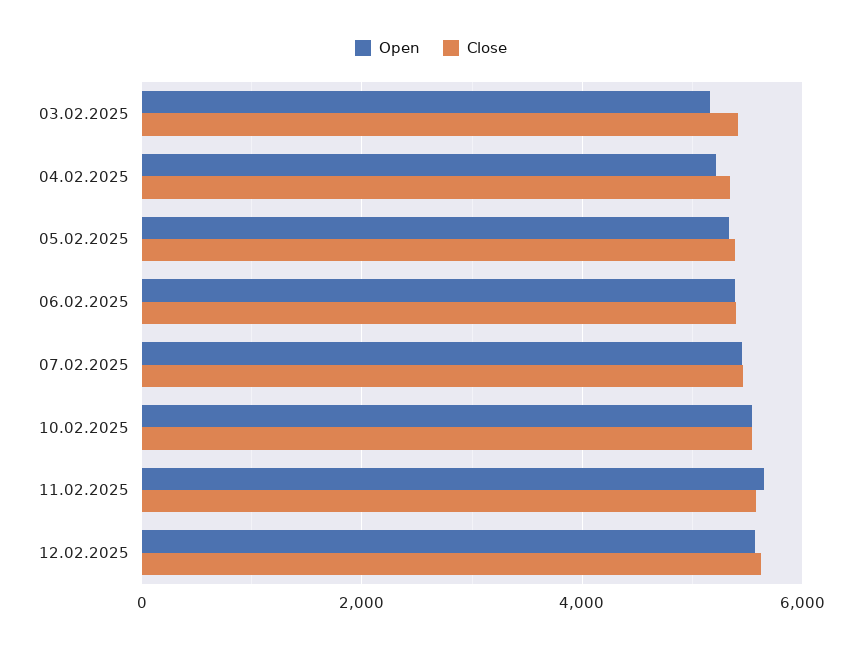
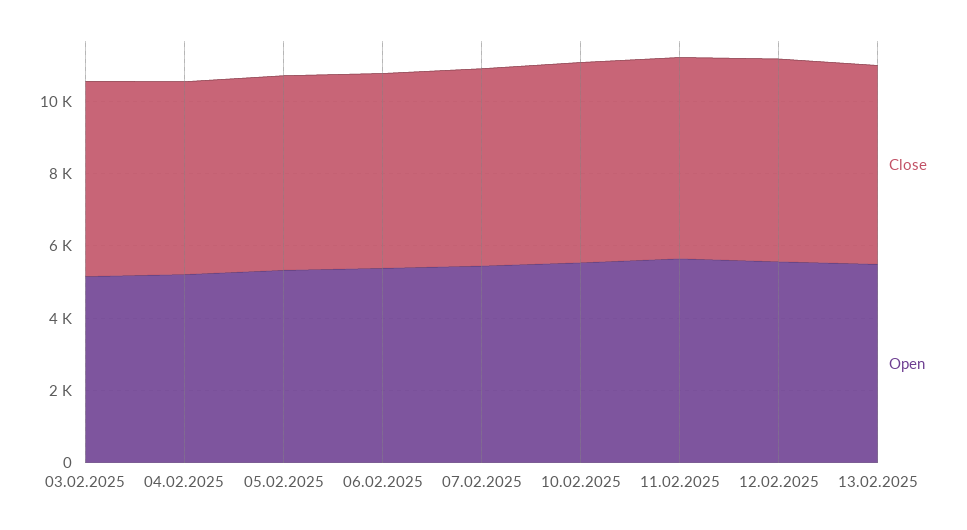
Close, 13.02.2025: none -> 5500
Open, 13.02.2025: none -> 5500

